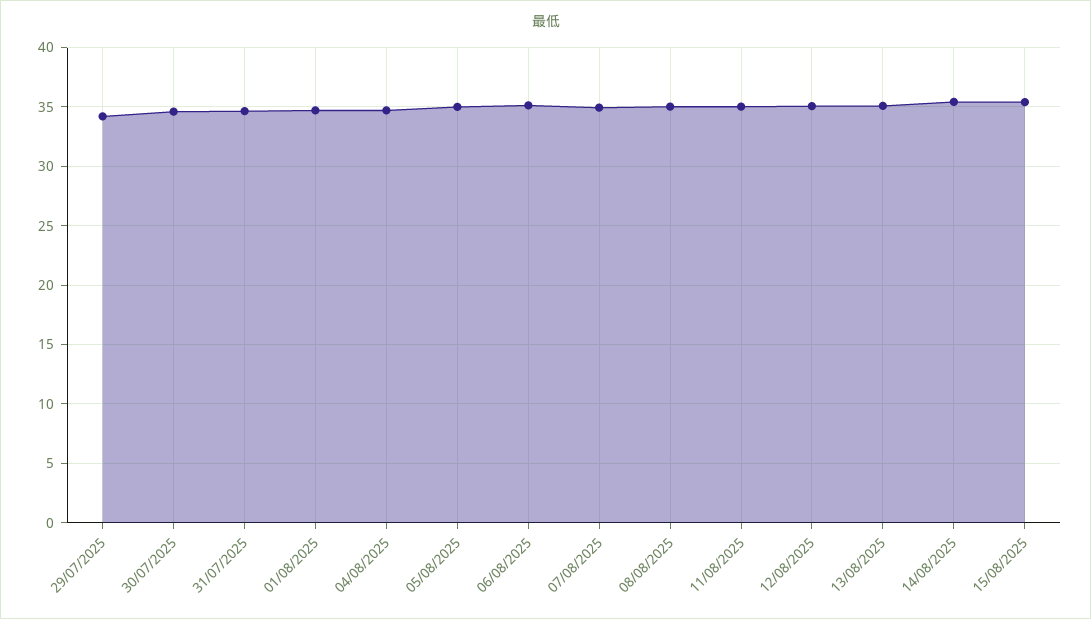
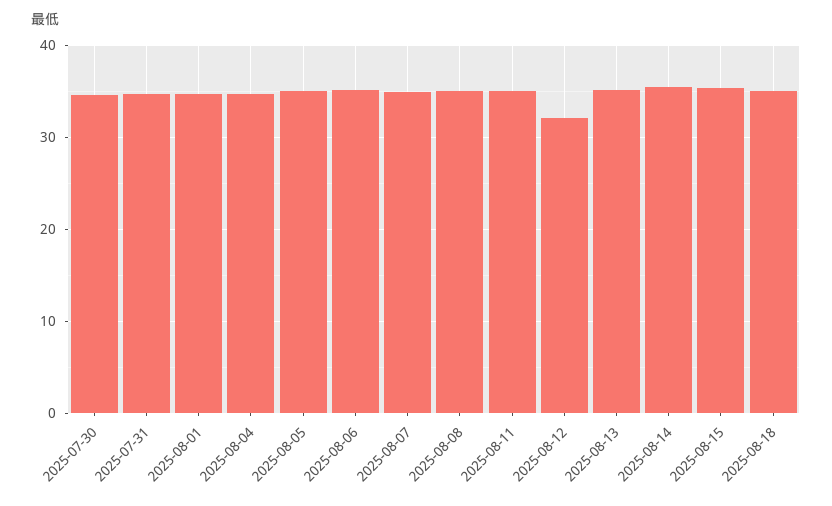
29/07/2025: 34 -> none
12/08/2025: 35 -> 32
2025-08-18: none -> 35

